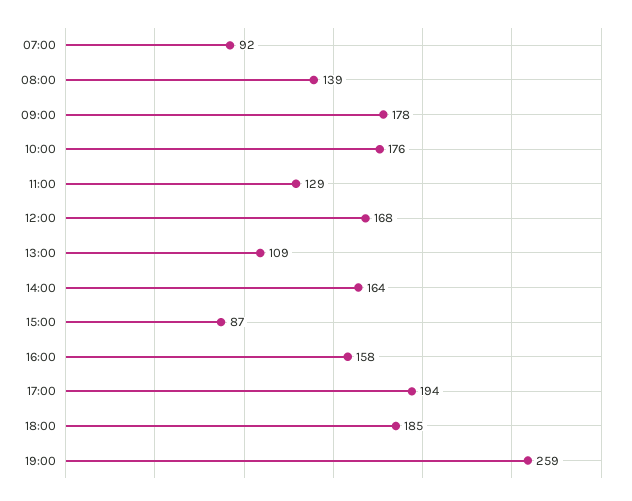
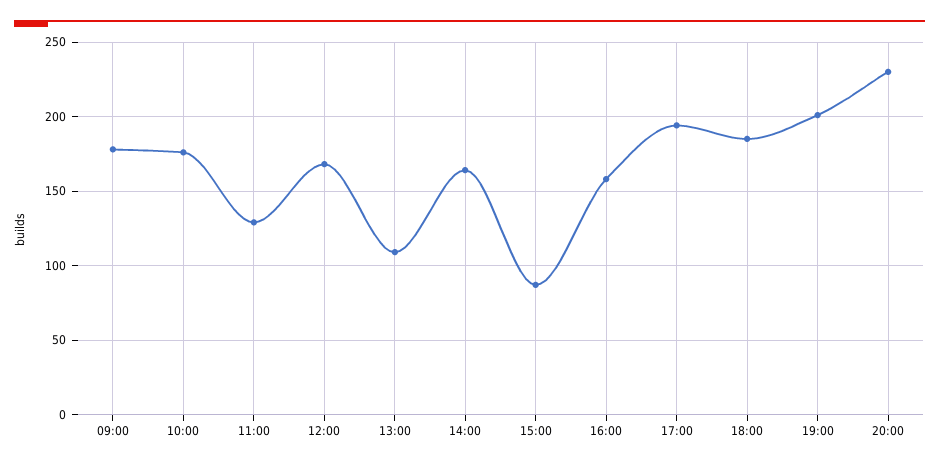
07:00: 92 -> none
08:00: 139 -> none
19:00: 259 -> 200
20:00: none -> 230

